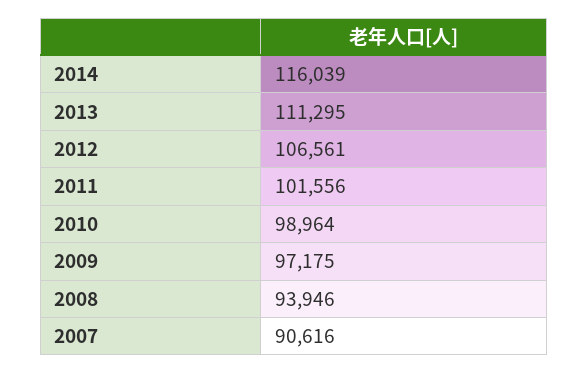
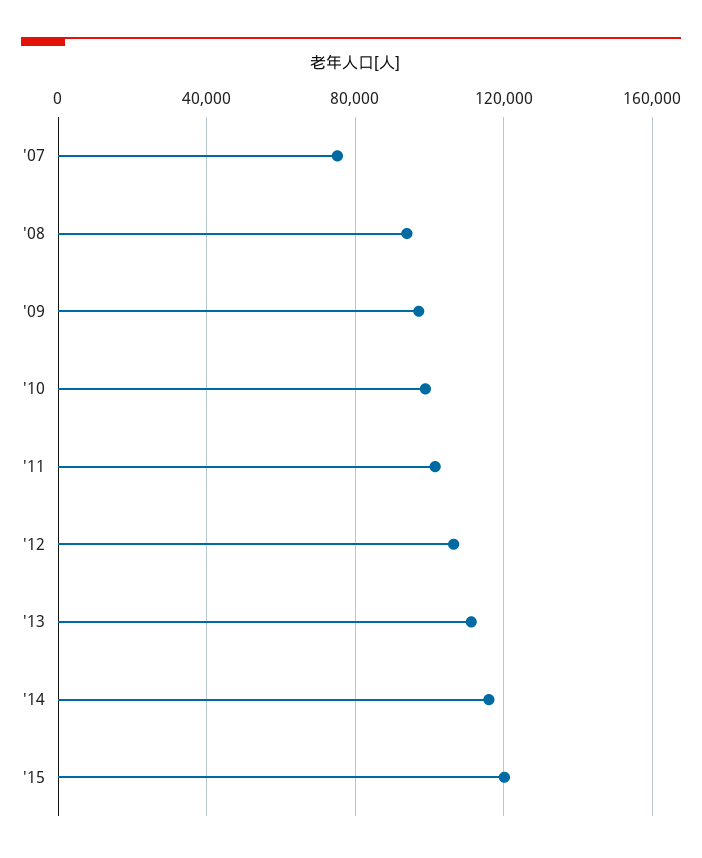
2007: 90616 -> 75000
'15: none -> 120000

